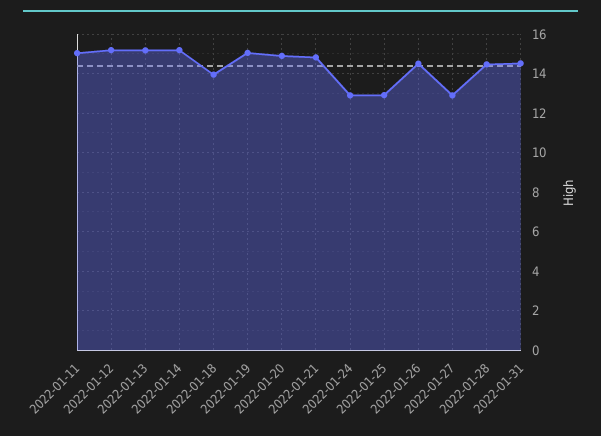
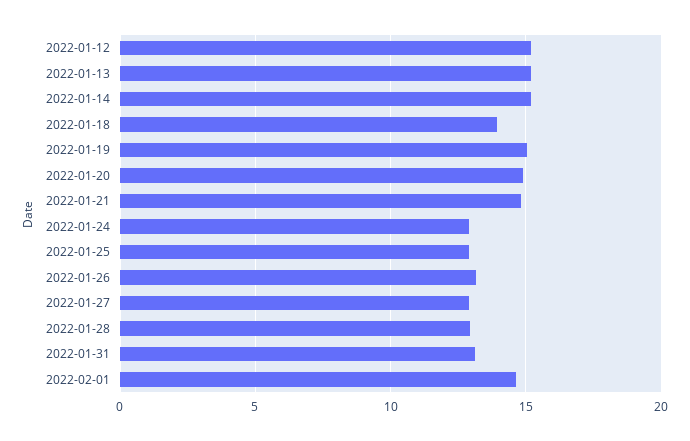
2022-01-11: 15 -> none
2022-01-26: 14.5 -> 13
2022-01-28: 14.5 -> 13
2022-01-31: 14.5 -> 13
2022-02-01: none -> 14.5

